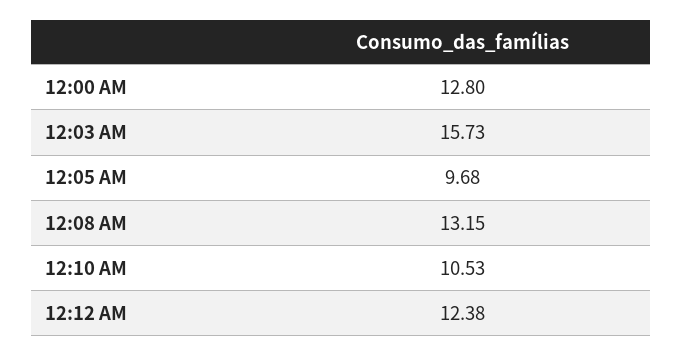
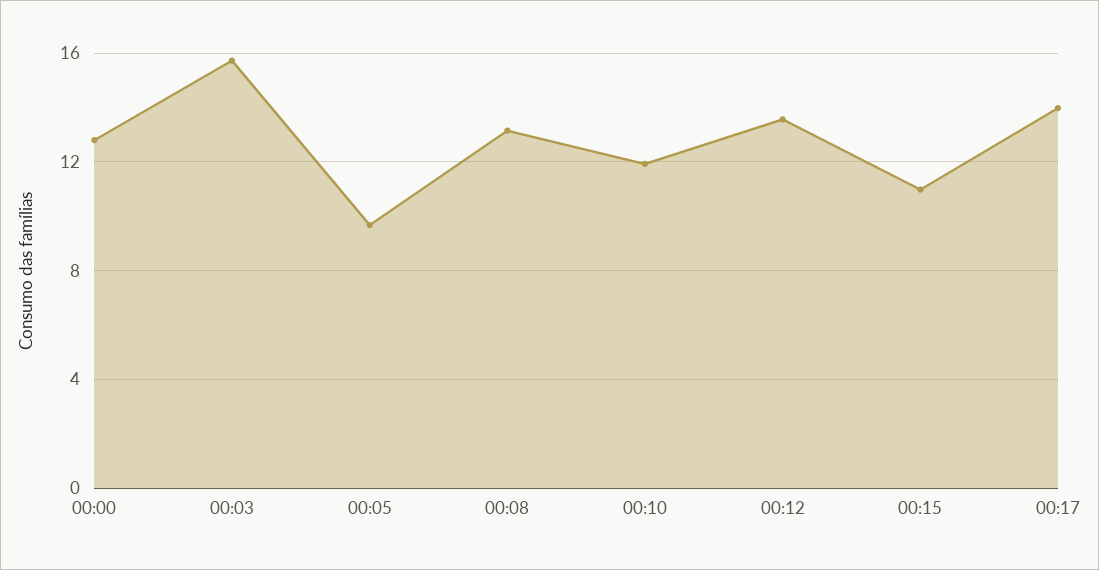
12:10 AM: 10.53 -> 12
12:12 AM: 12.38 -> 13.5
00:15: none -> 11
00:17: none -> 14

